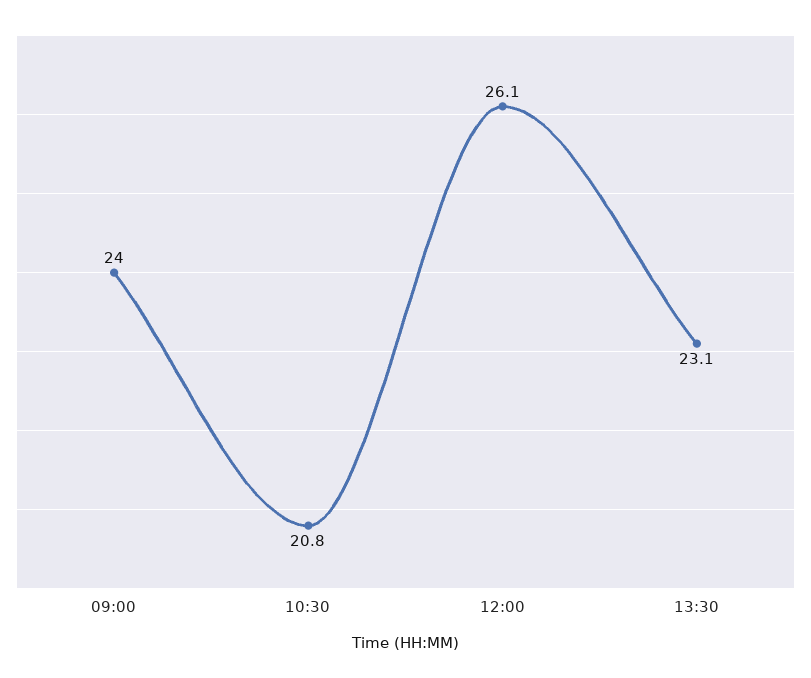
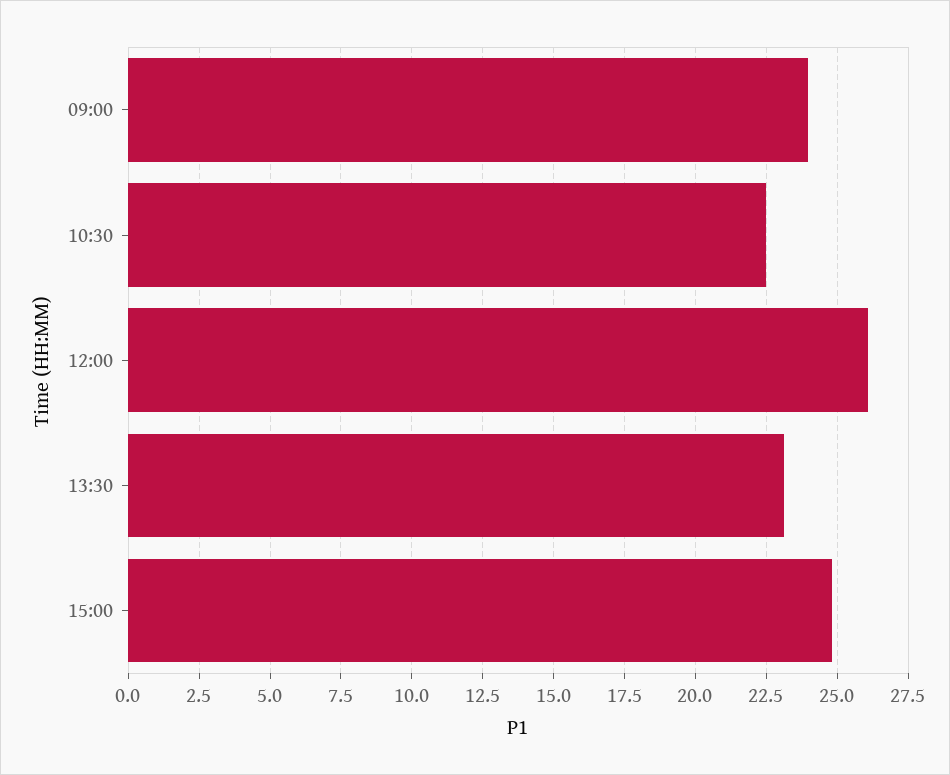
10:30: 20.8 -> 22.5
15:00: none -> 24.75

